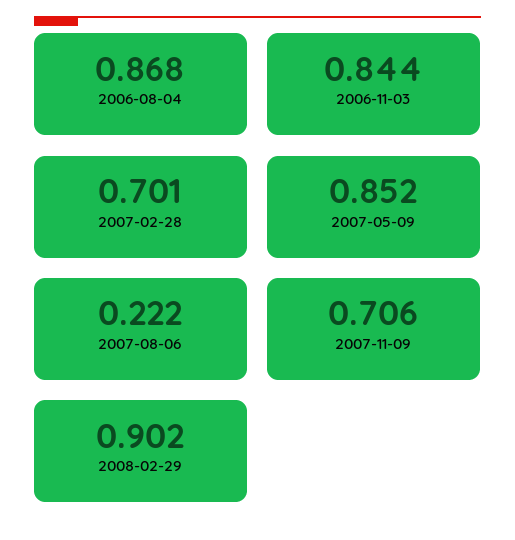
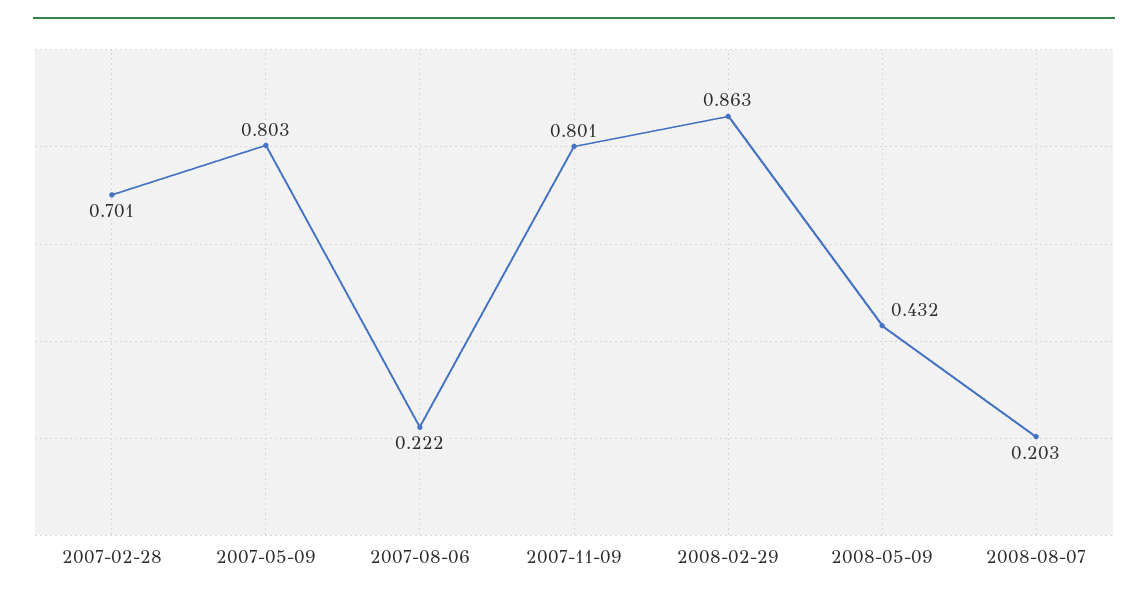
2006-08-04: 0.868 -> none
2006-11-03: 0.844 -> none
2007-05-09: 0.852 -> 0.803
2007-11-09: 0.706 -> 0.801
2008-02-29: 0.902 -> 0.863
2008-05-09: none -> 0.432
2008-08-07: none -> 0.203

